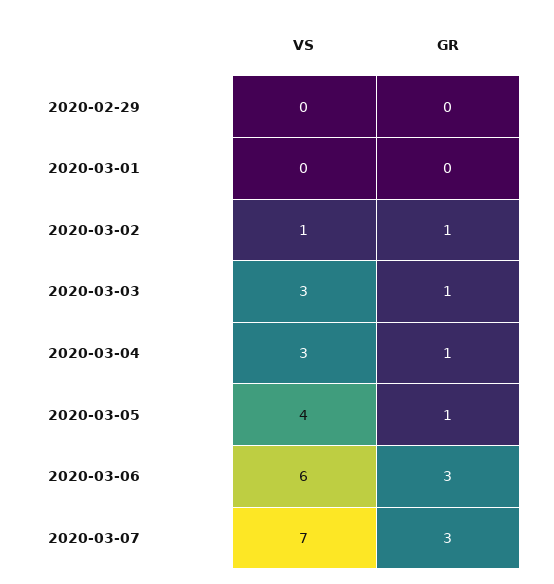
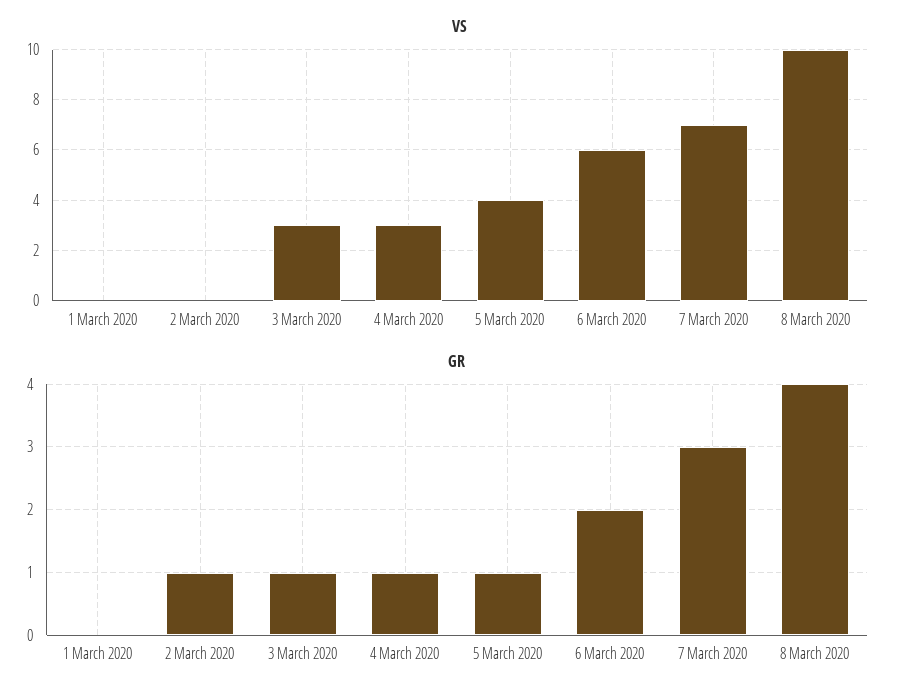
VS, 2020-02-29: 0 -> none
GR, 2020-02-29: 0 -> none
VS, 2020-03-02: 1 -> 0
GR, 2020-03-06: 3 -> 2
VS, 8 March 2020: none -> 10
GR, 8 March 2020: none -> 4

